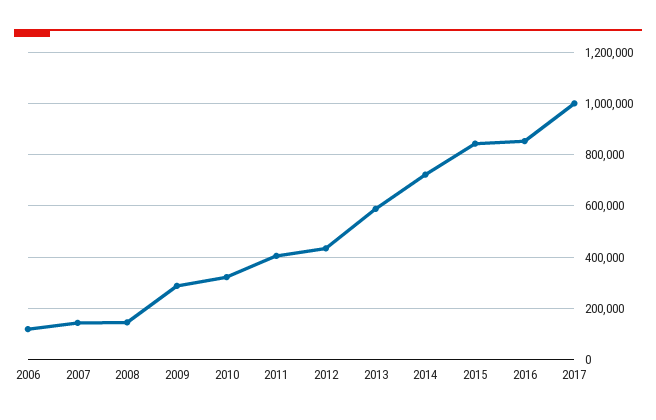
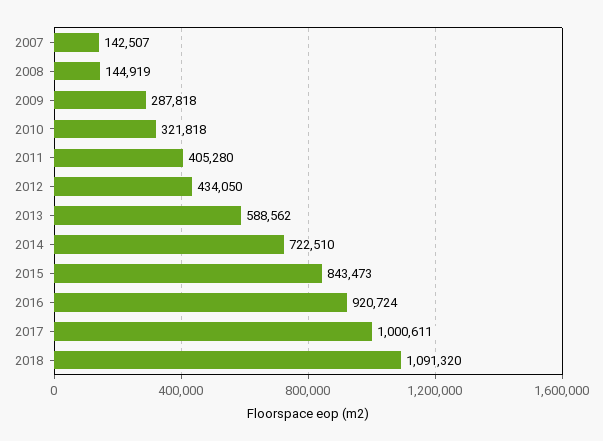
2006: 125000 -> none
2016: 850000 -> 920724
2018: none -> 1091320

